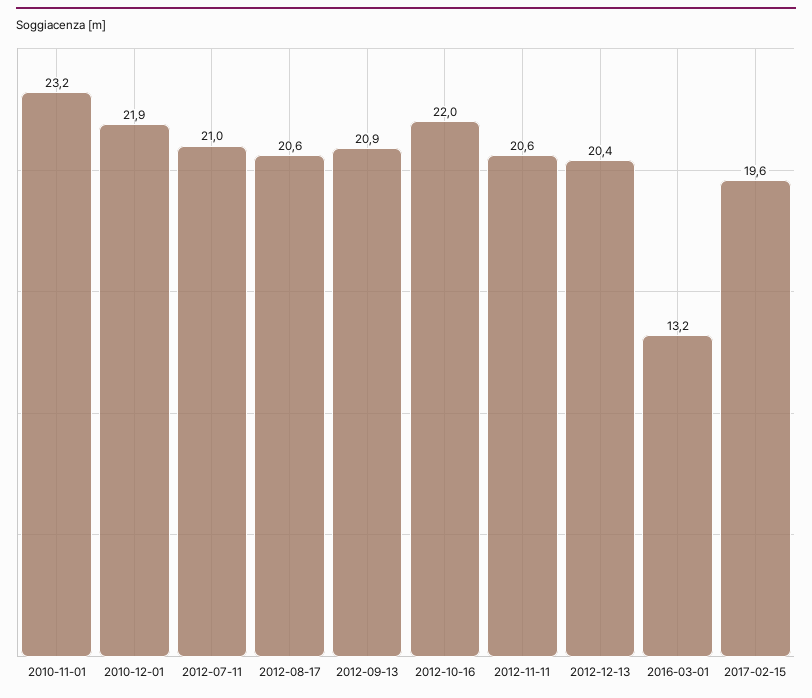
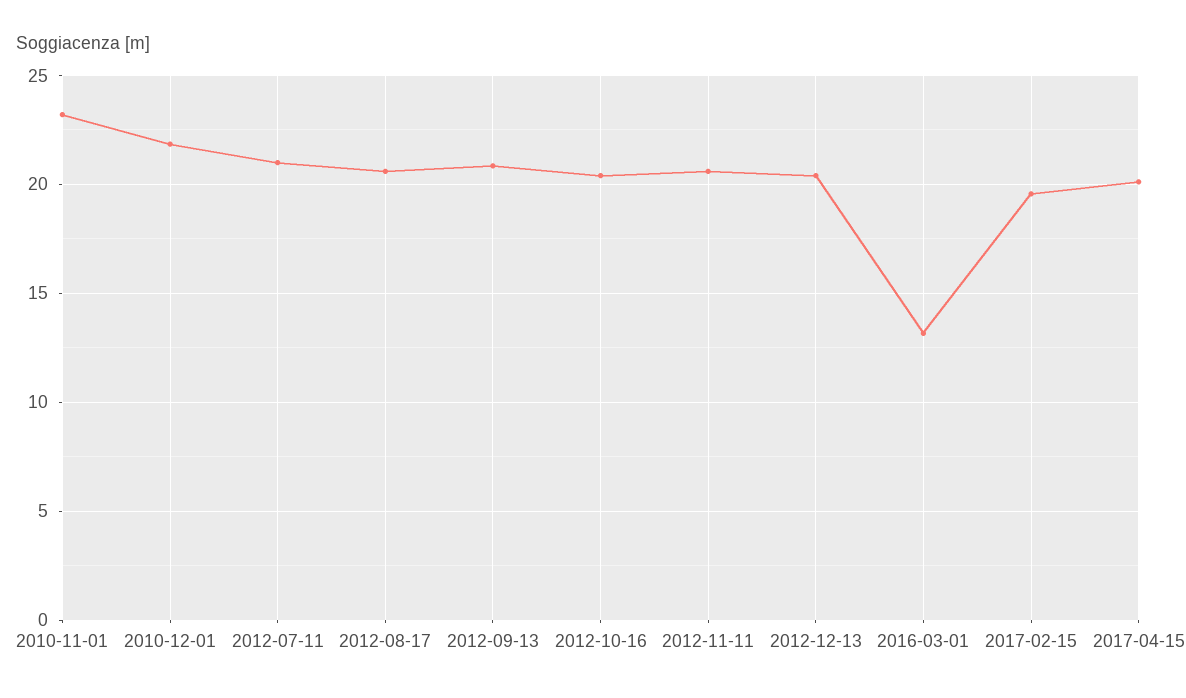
2012-10-16: 22 -> 20.5
2017-04-15: none -> 20

